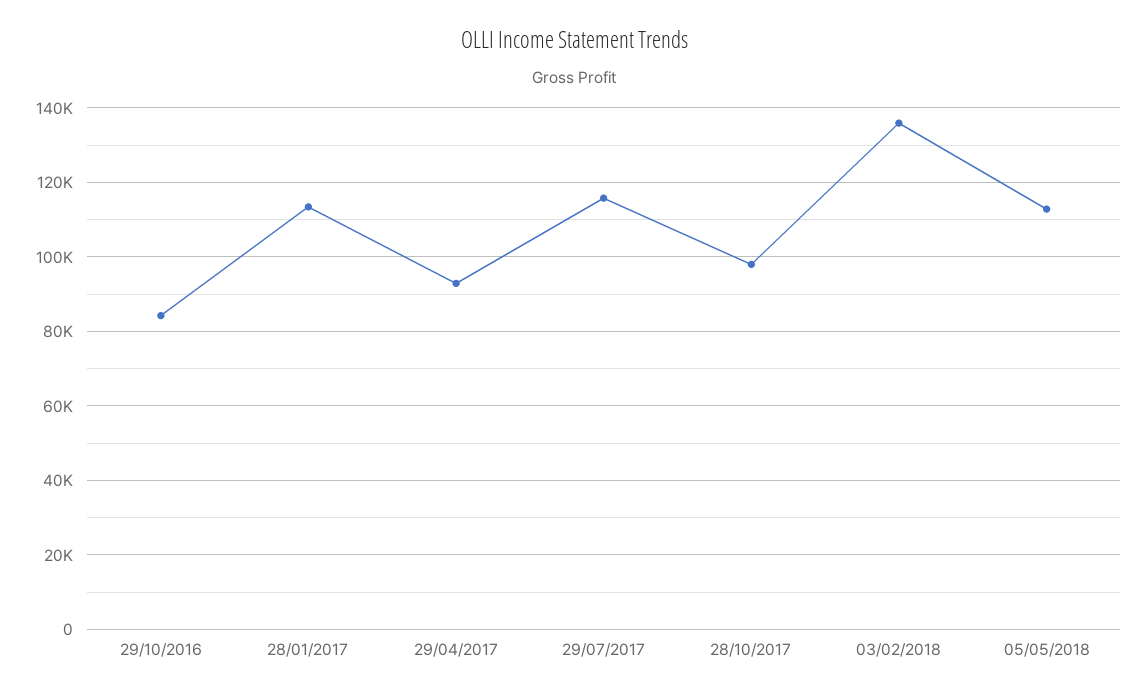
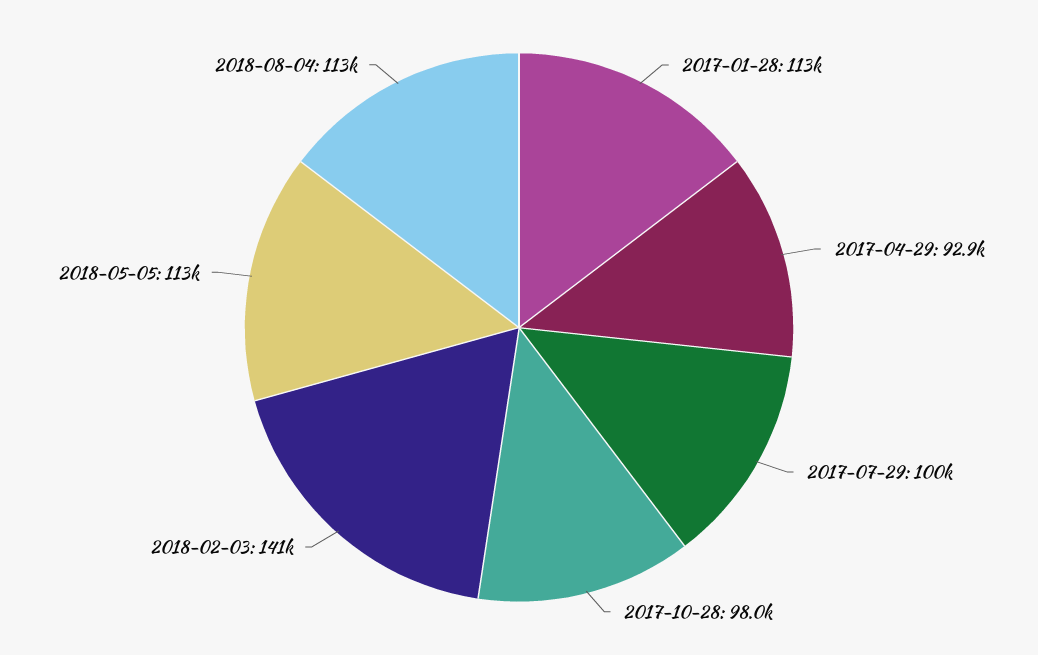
29/10/2016: 84000 -> none
29/07/2017: 116000 -> 100000
03/02/2018: 136000 -> 141000
2018-08-04: none -> 113000

